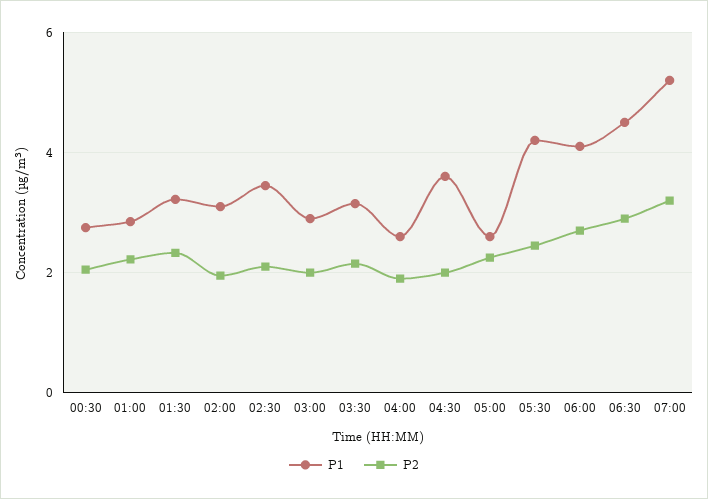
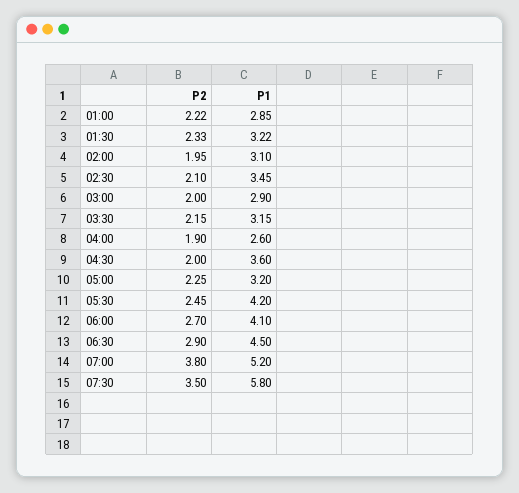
P1, 00:30: 2.8 -> none
P2, 00:30: 2 -> none
P1, 05:00: 2.6 -> 3.2
P2, 07:00: 3.2 -> 3.8
P2, 07:30: none -> 3.5
P1, 07:30: none -> 5.8

